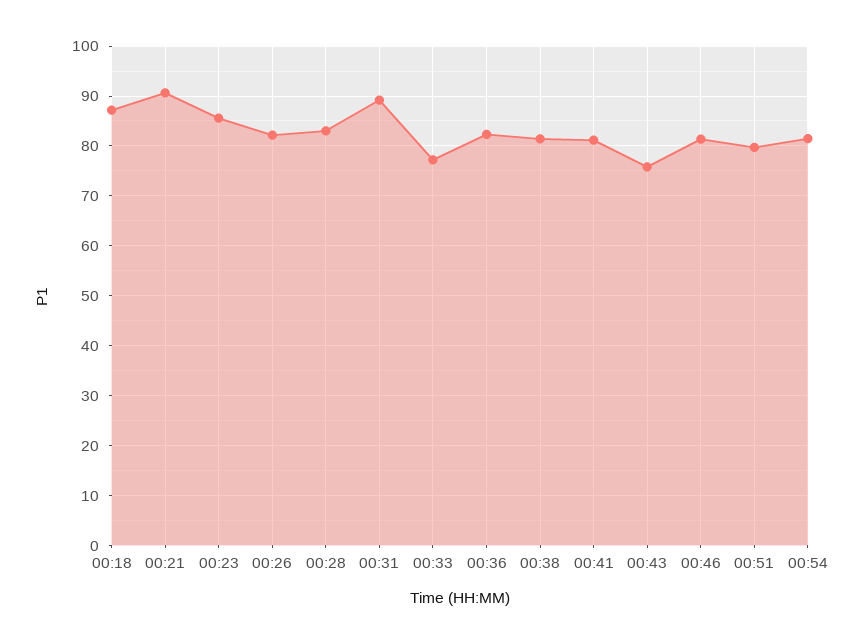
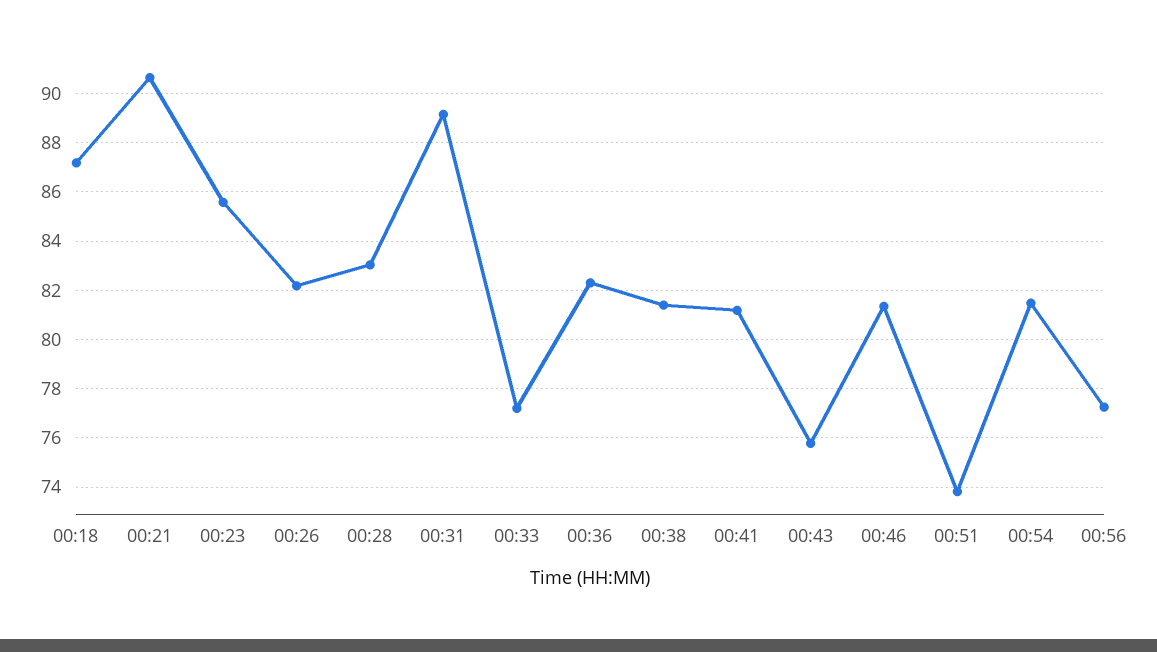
00:51: 80 -> 73.75
00:56: none -> 77.25

